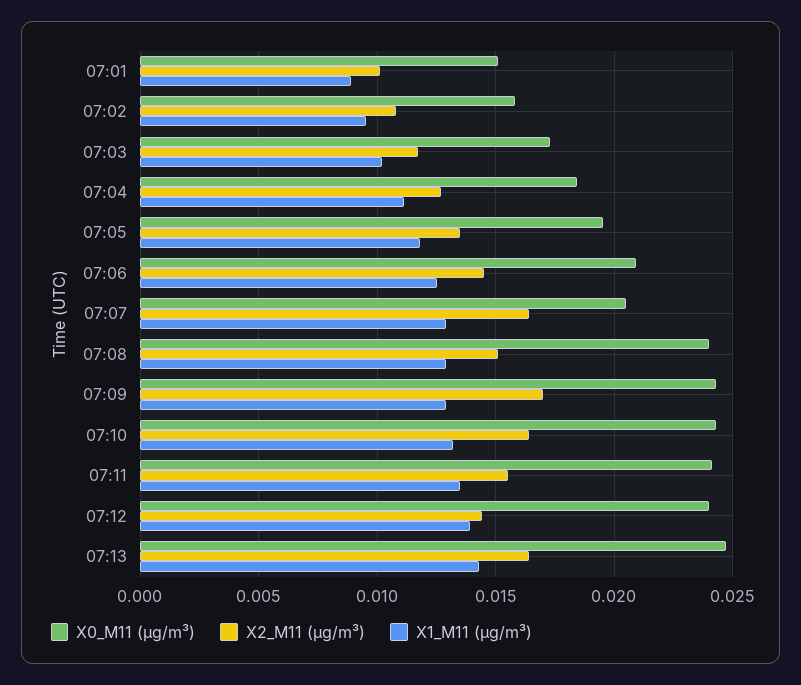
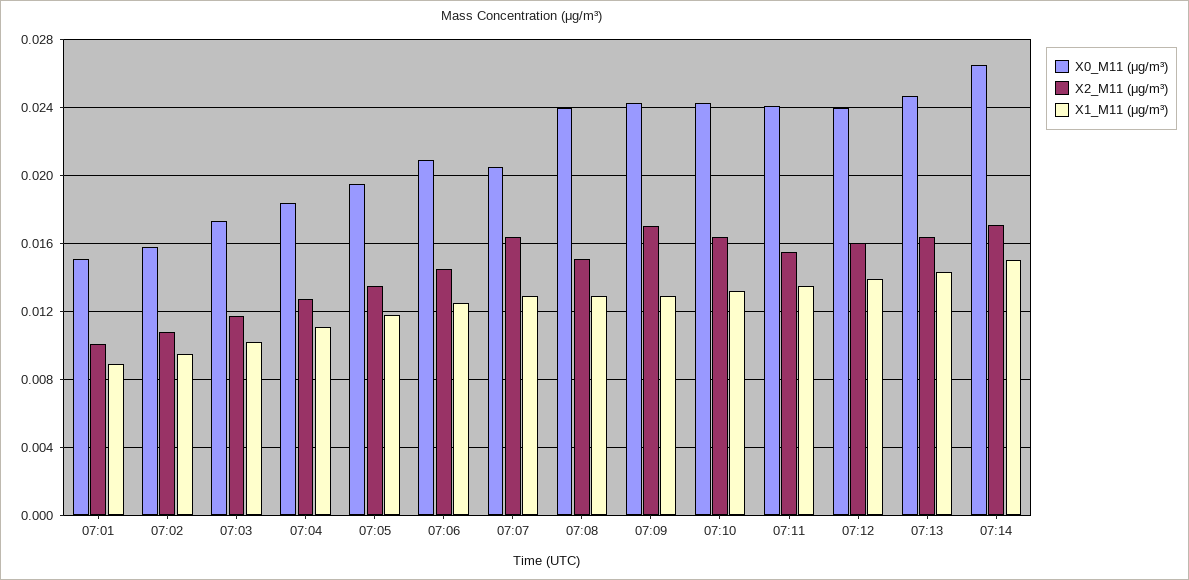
X2_M11 (μg/m³), 07:12: 0.0145 -> 0.016
X0_M11 (μg/m³), 07:14: none -> 0.0265
X2_M11 (μg/m³), 07:14: none -> 0.017
X1_M11 (μg/m³), 07:14: none -> 0.015

